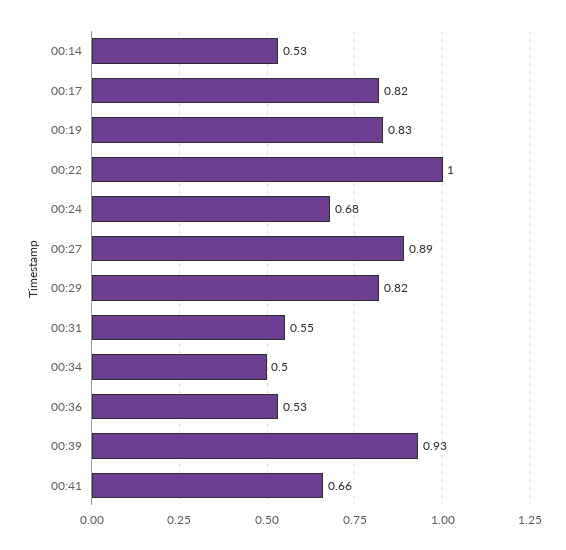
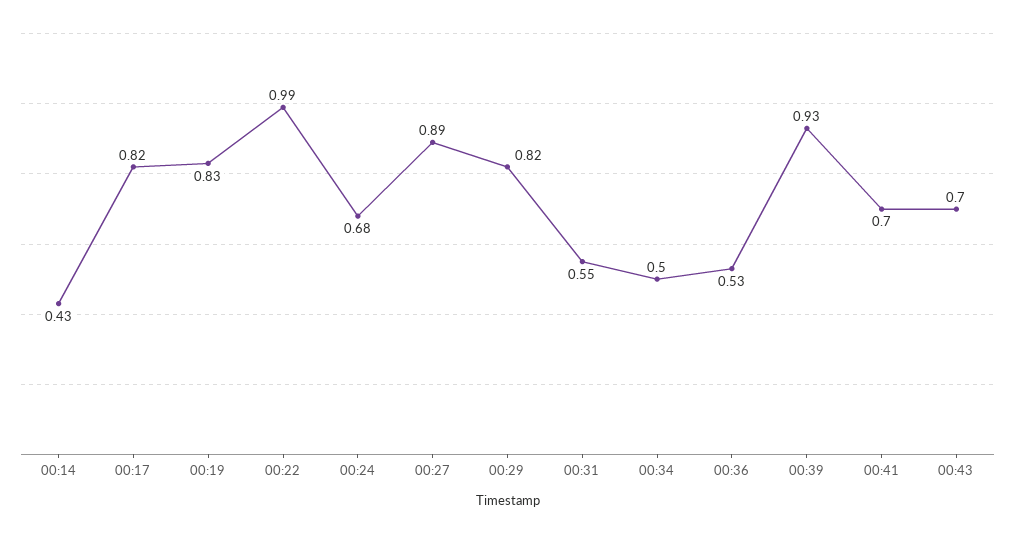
00:14: 0.53 -> 0.43
00:22: 1 -> 0.99
00:41: 0.66 -> 0.7
00:43: none -> 0.7

